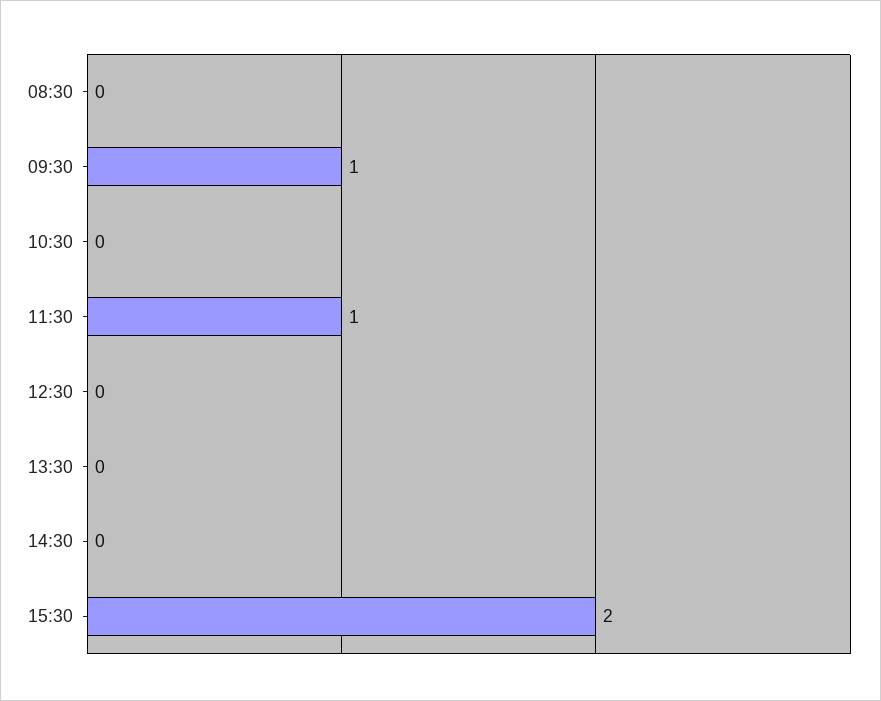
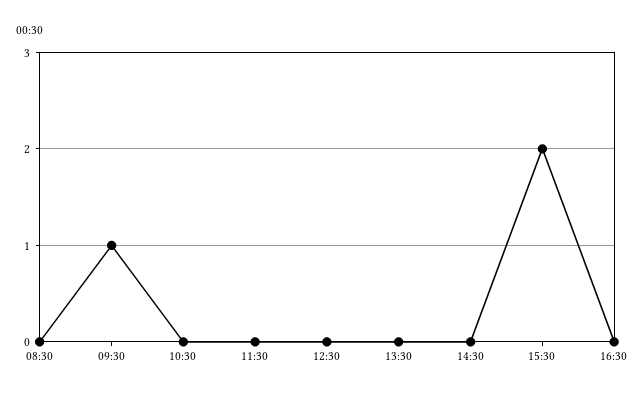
11:30: 1 -> 0
16:30: none -> 0

